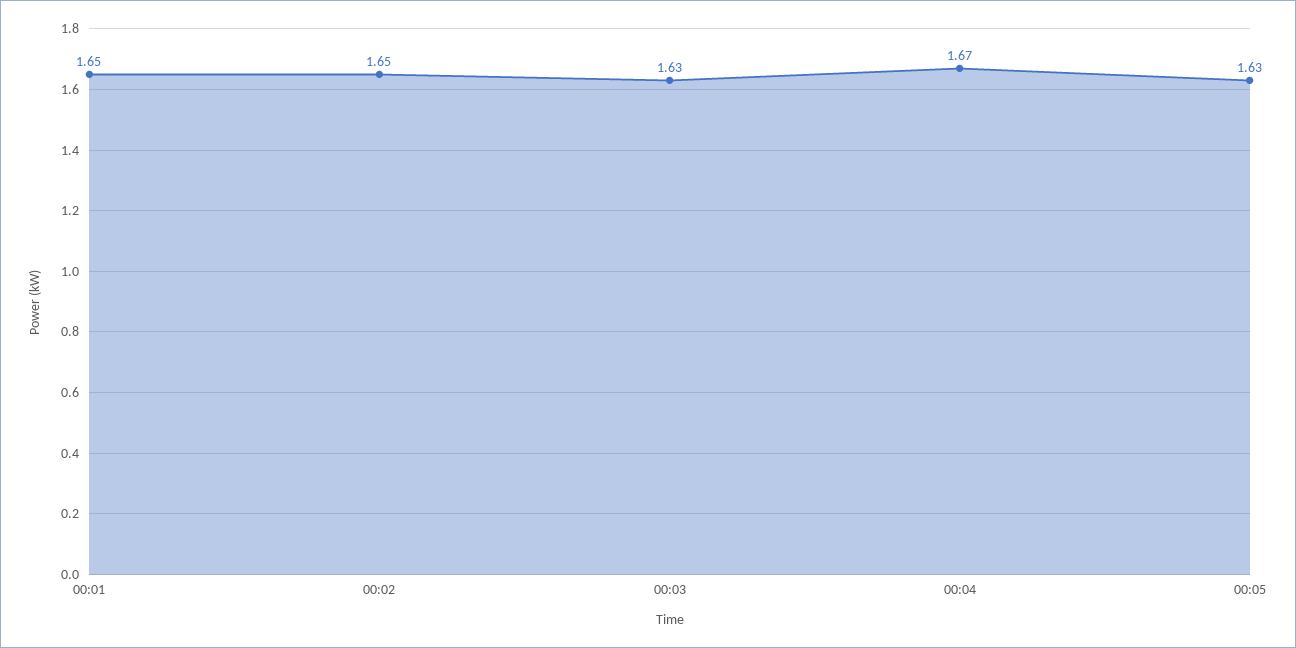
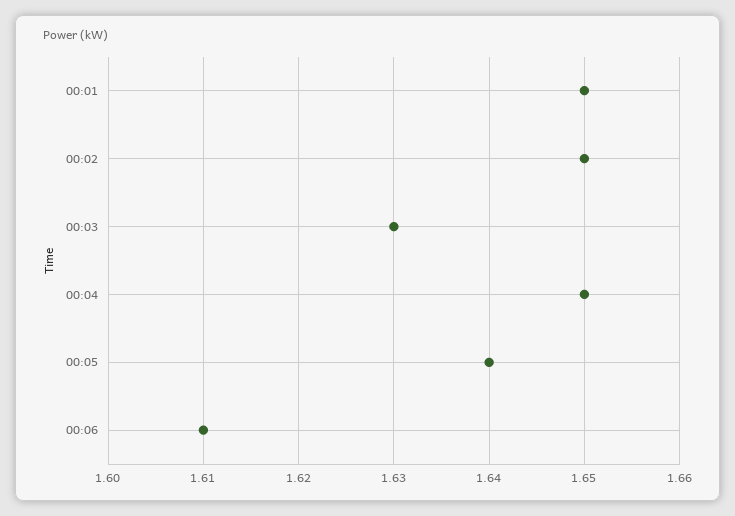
00:04: 1.67 -> 1.65
00:05: 1.63 -> 1.64
00:06: none -> 1.61

